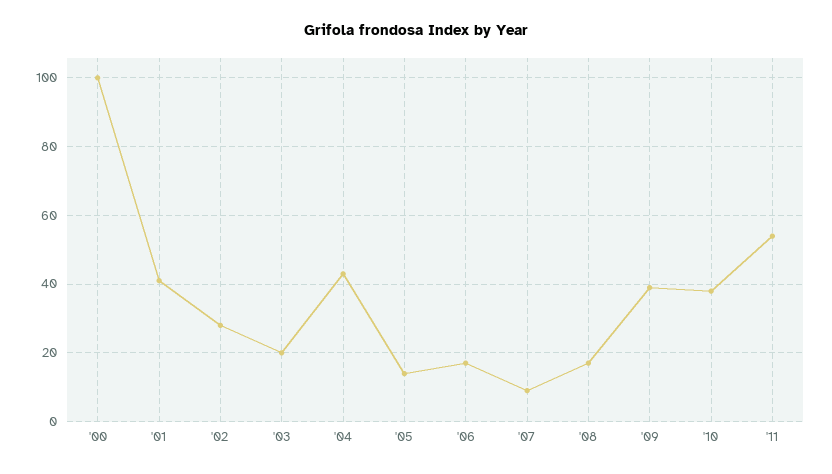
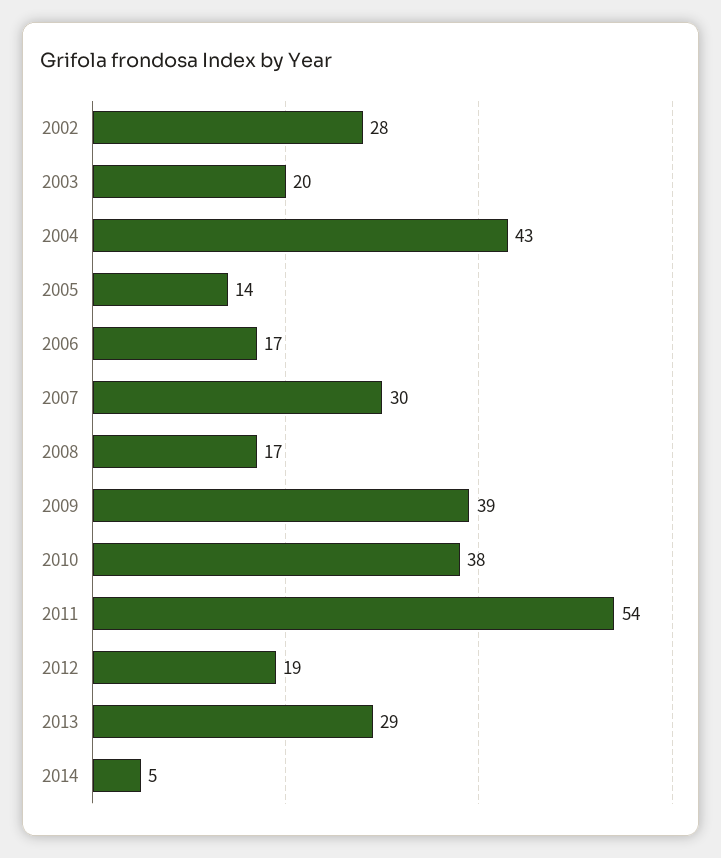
'00: 100 -> none
'01: 40 -> none
'07: 10 -> 30
2012: none -> 19
2013: none -> 29
2014: none -> 5

